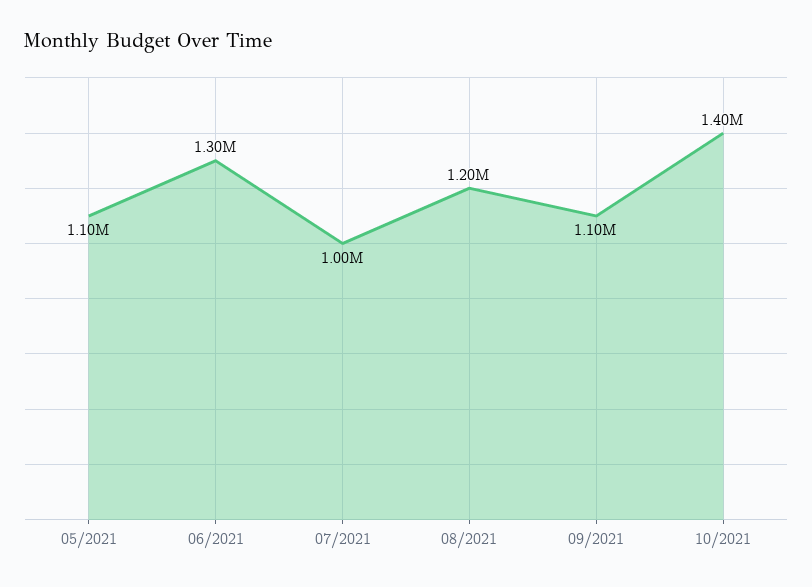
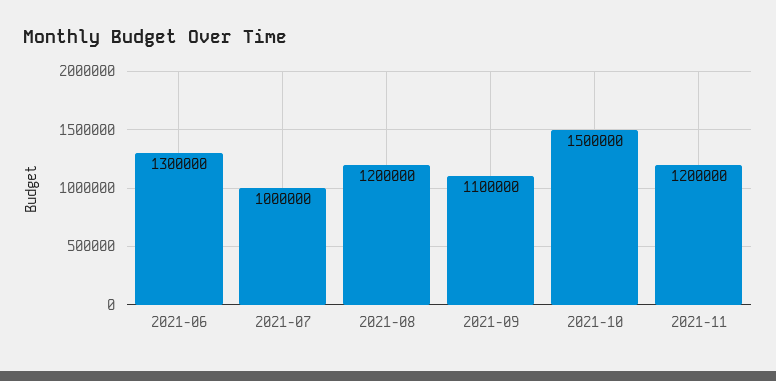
05/2021: 1100000 -> none
10/2021: 1400000 -> 1500000
2021-11: none -> 1200000

